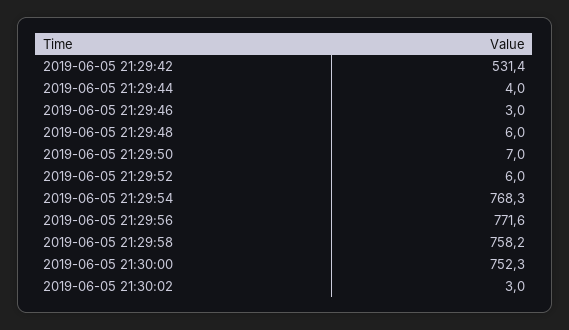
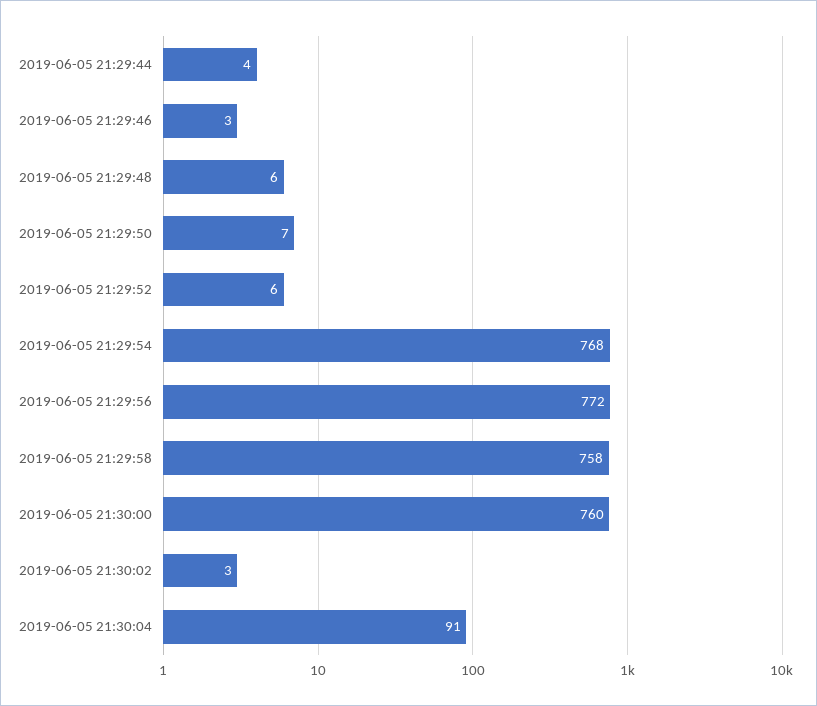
2019-06-05 21:29:42: 531.4 -> none
2019-06-05 21:30:00: 752.3 -> 760
2019-06-05 21:30:04: none -> 91

